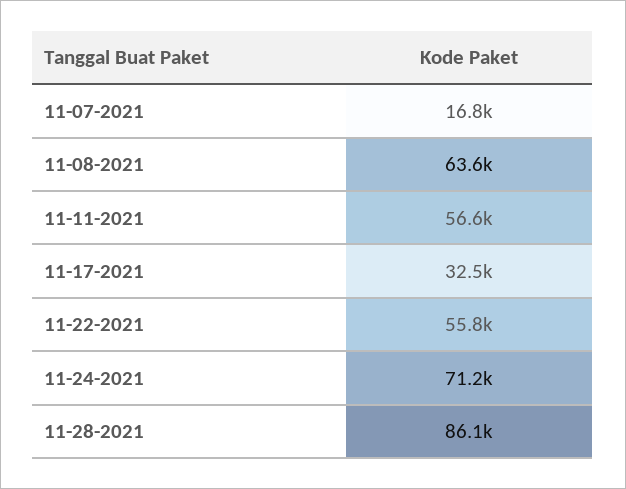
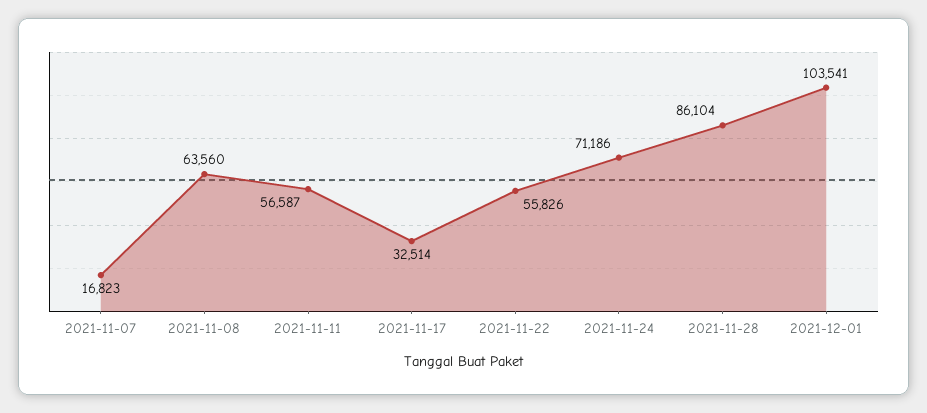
2021-12-01: none -> 103541

